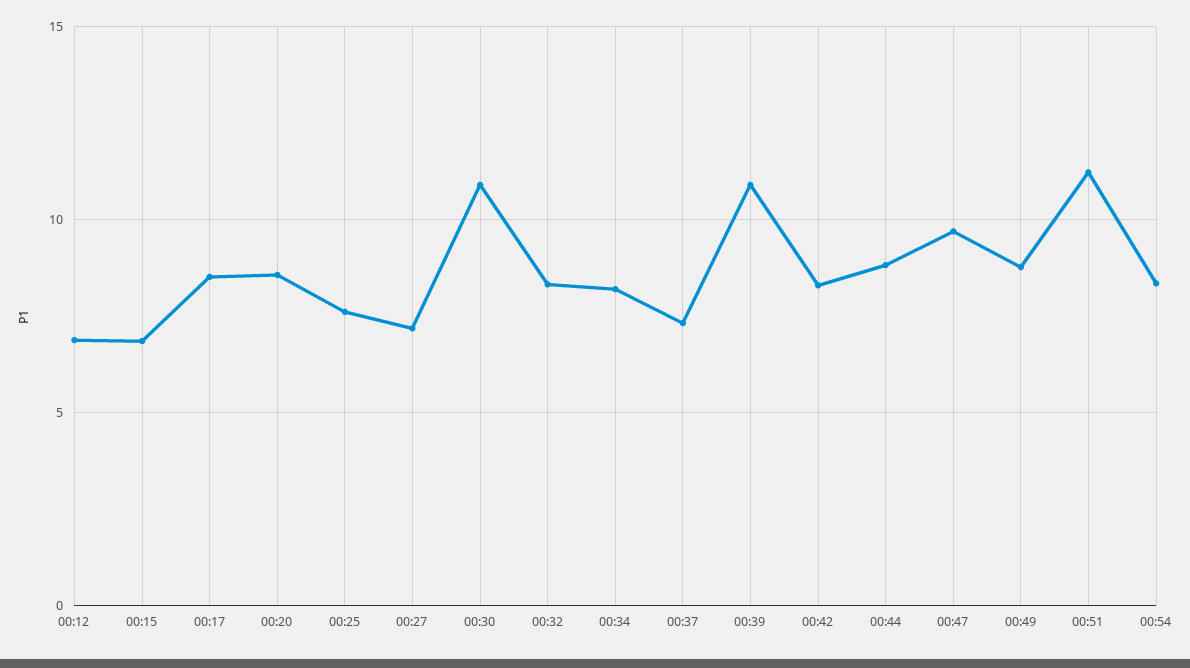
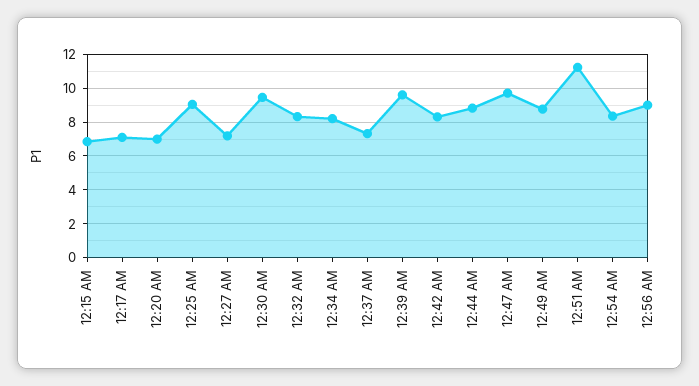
00:12: 7 -> none
00:17: 8.5 -> 7
00:20: 8.5 -> 7
00:25: 7.5 -> 9
00:30: 11 -> 9.5
00:39: 11 -> 9.5
12:56 AM: none -> 9

